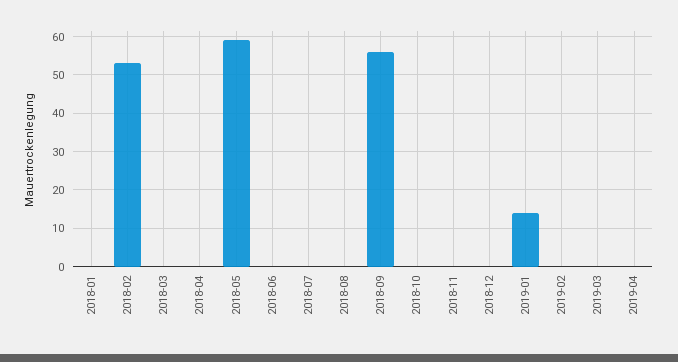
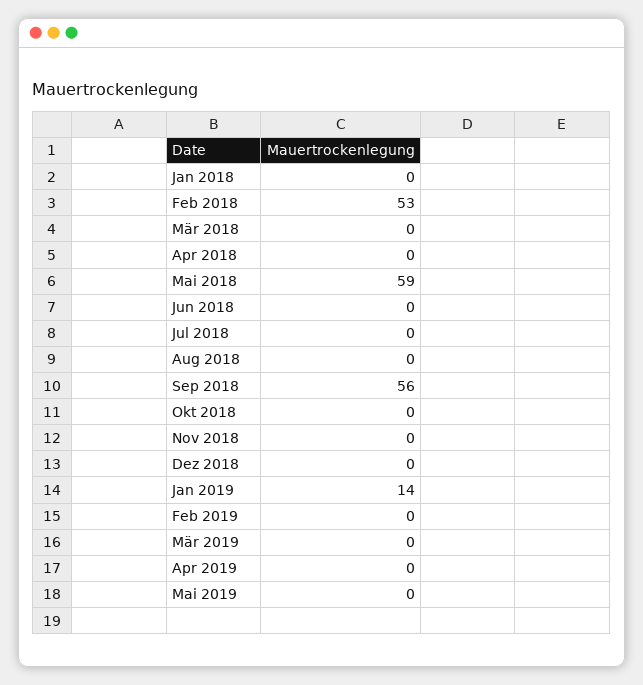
Mai 2019: none -> 0

